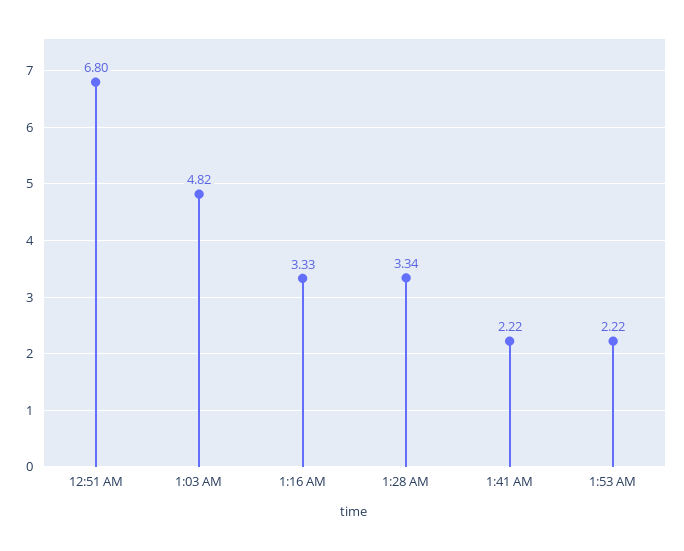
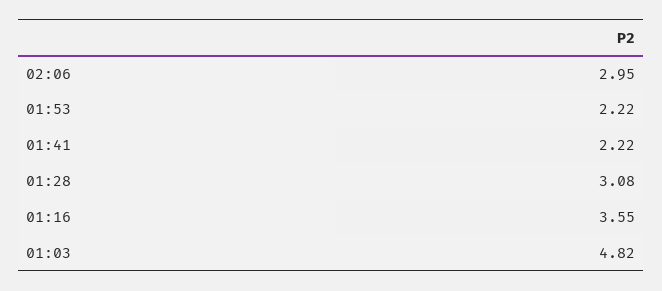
12:51 AM: 6.8 -> none
1:16 AM: 3.33 -> 3.55
1:28 AM: 3.34 -> 3.08
02:06: none -> 2.95

